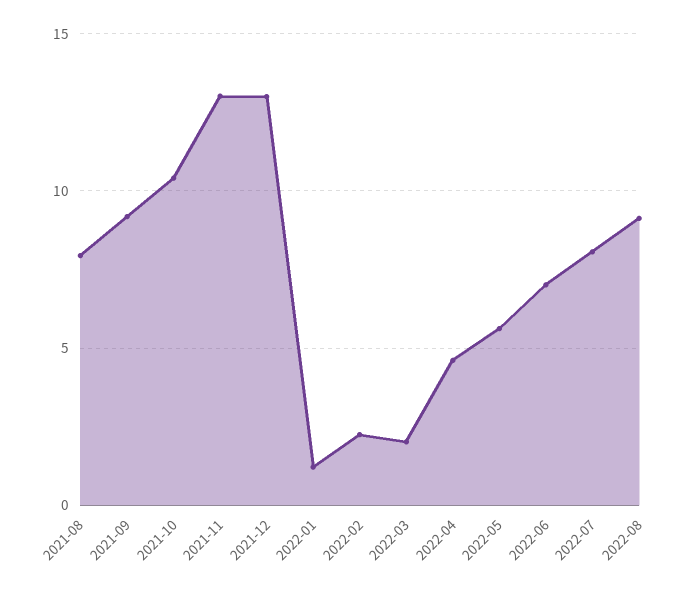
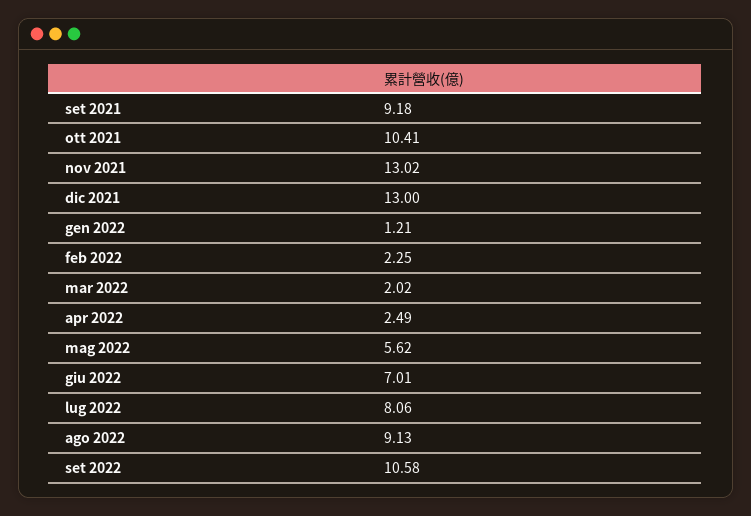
2021-08: 8 -> none
2022-04: 4.5 -> 2.49
set 2022: none -> 10.58

